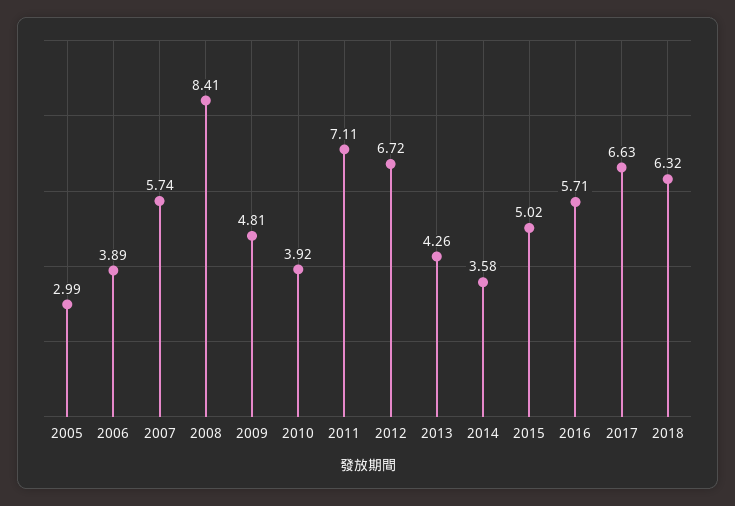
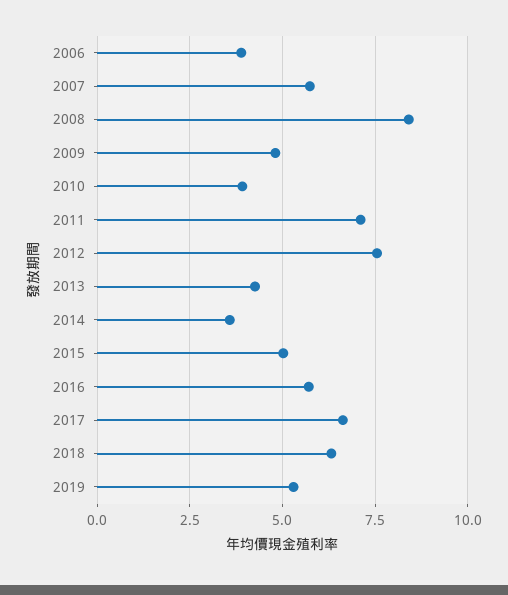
2005: 2.99 -> none
2012: 6.72 -> 7.5
2019: none -> 5.25

